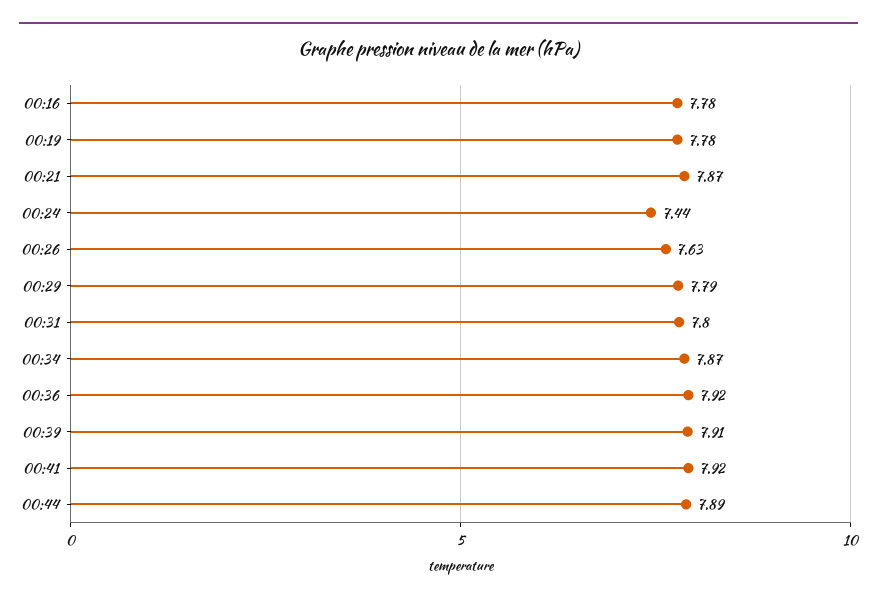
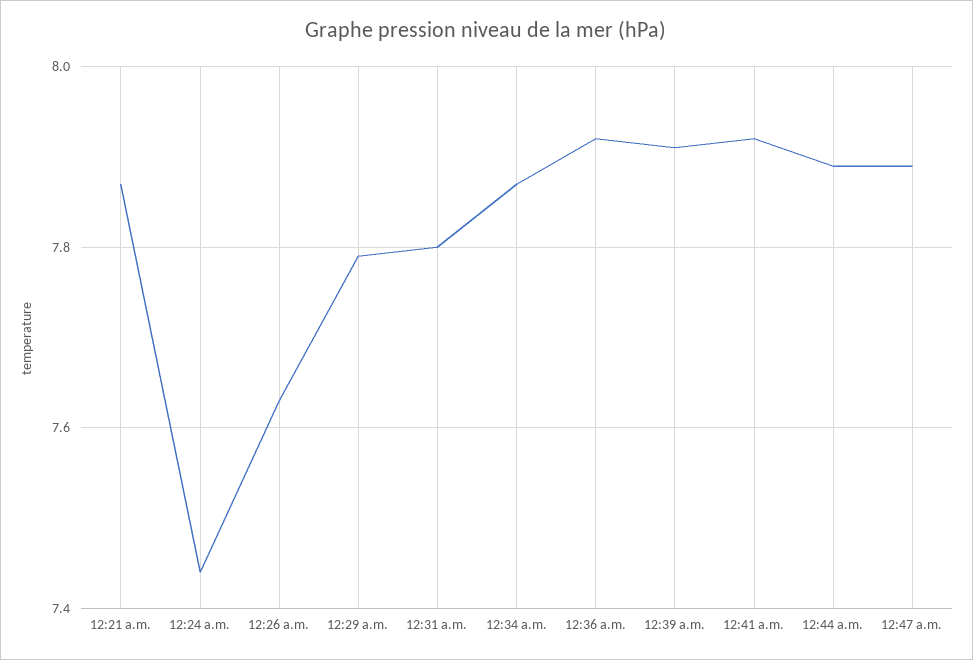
00:16: 7.78 -> none
00:19: 7.78 -> none
12:47 a.m.: none -> 7.9

